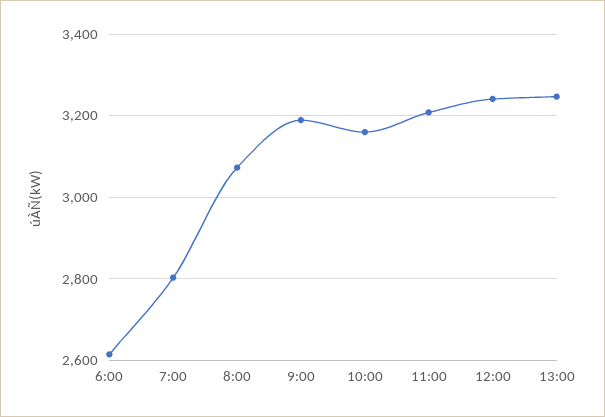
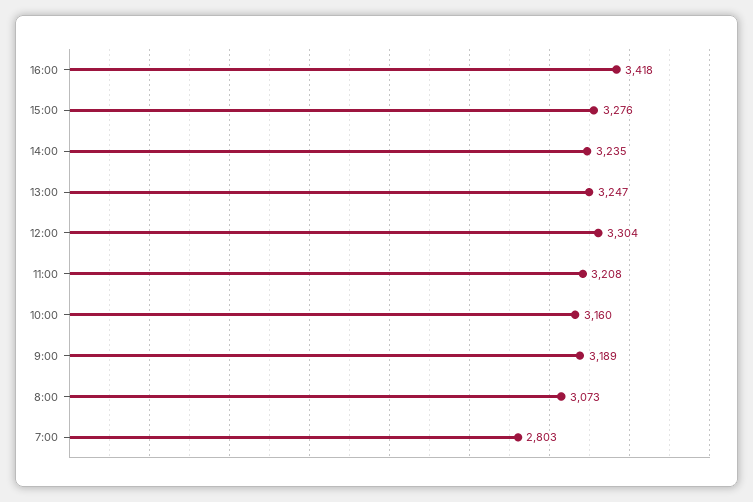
6:00: 2620 -> none
12:00: 3240 -> 3304
16:00: none -> 3418
15:00: none -> 3276
14:00: none -> 3235

